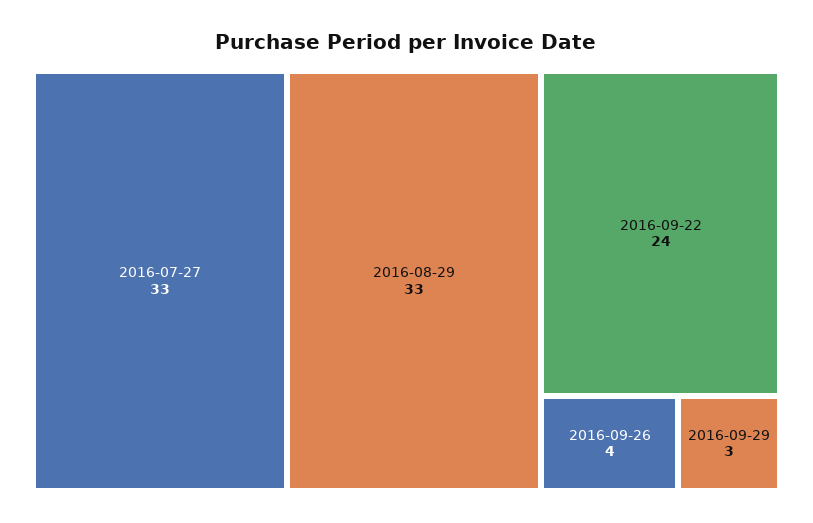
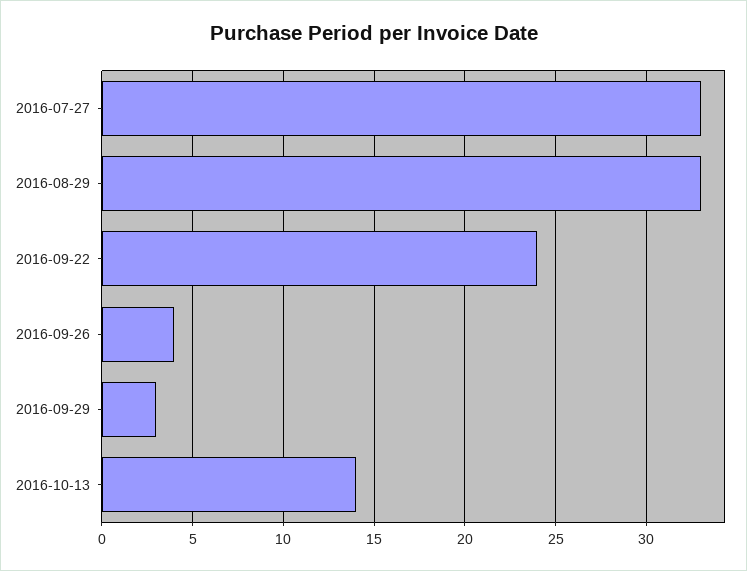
2016-10-13: none -> 14

